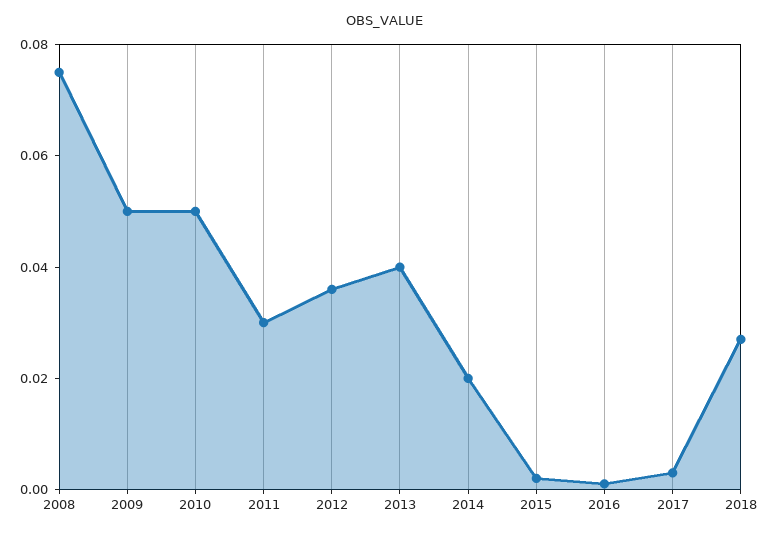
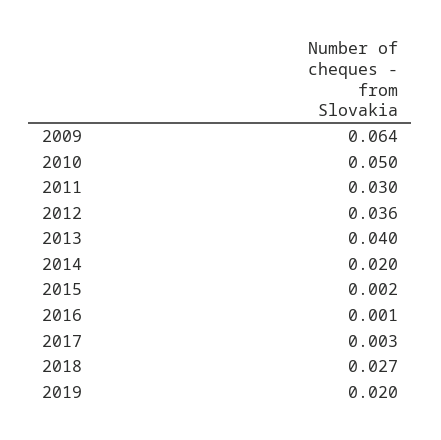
2008: 0.075 -> none
2009: 0.05 -> 0.064
2019: none -> 0.02

